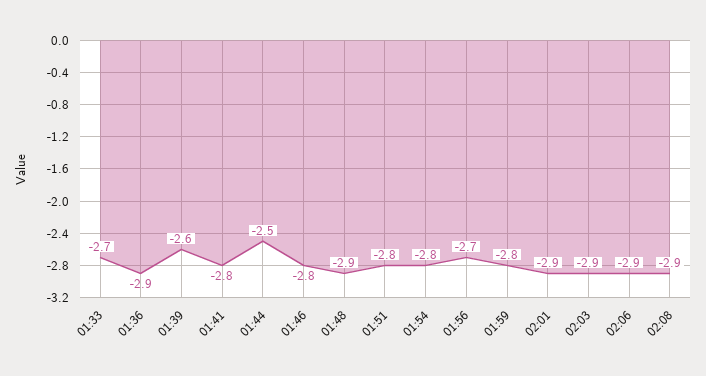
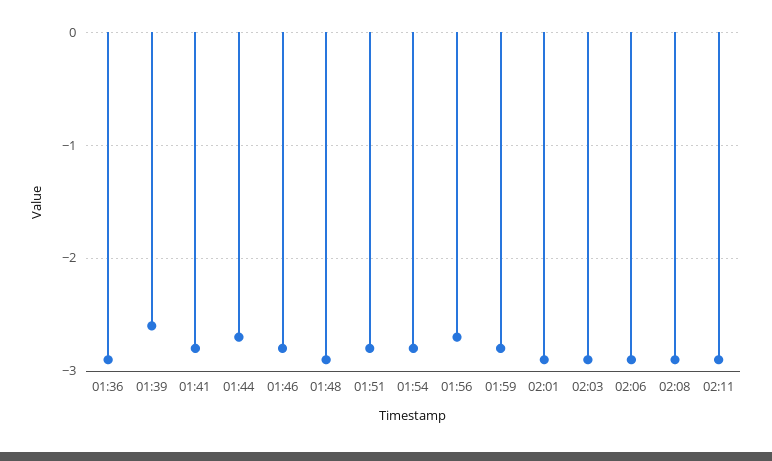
01:33: -2.7 -> none
01:44: -2.5 -> -2.7
02:11: none -> -2.9

